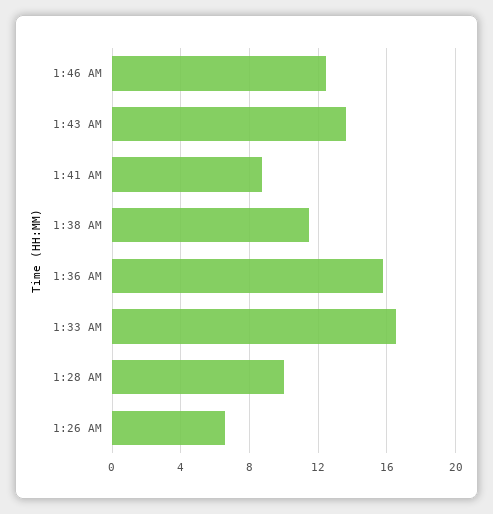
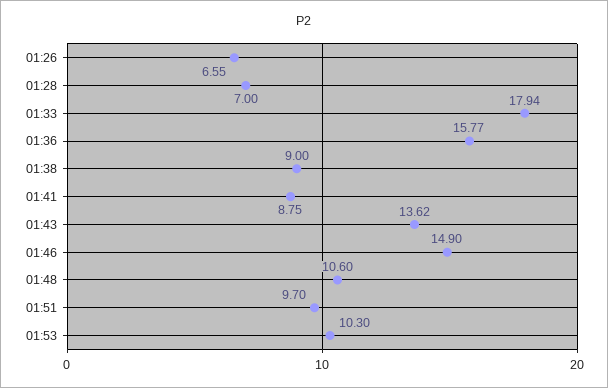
1:46 AM: 12.5 -> 14.9
1:38 AM: 11.5 -> 9
1:33 AM: 16.5 -> 17.94
1:28 AM: 10 -> 7
01:48: none -> 10.6
01:51: none -> 9.7
01:53: none -> 10.3

